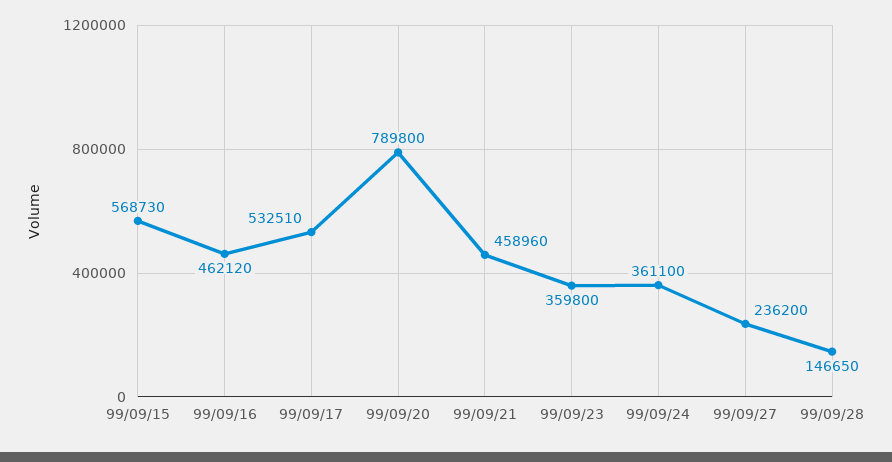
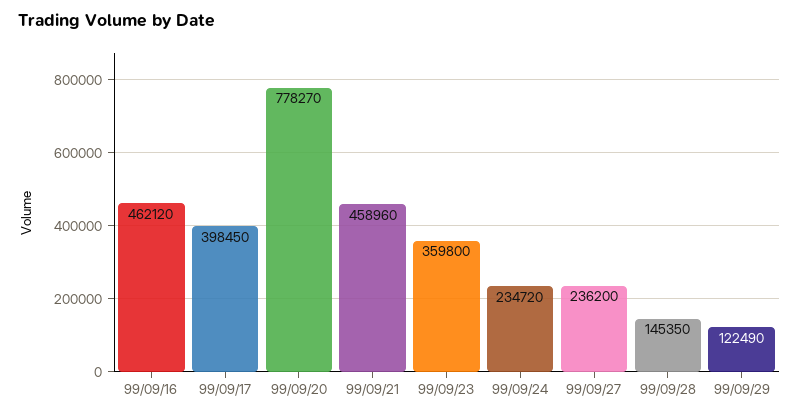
99/09/15: 568730 -> none
99/09/17: 532510 -> 398450
99/09/20: 789800 -> 778270
99/09/24: 361100 -> 234720
99/09/28: 146650 -> 145350
99/09/29: none -> 122490

